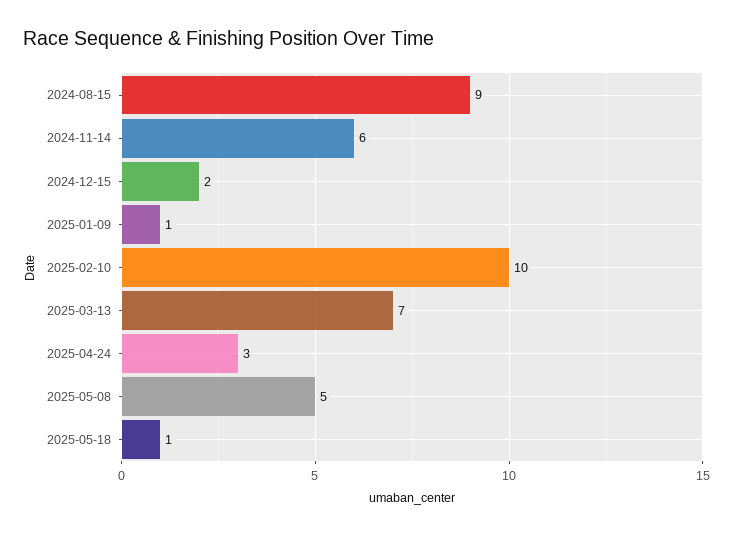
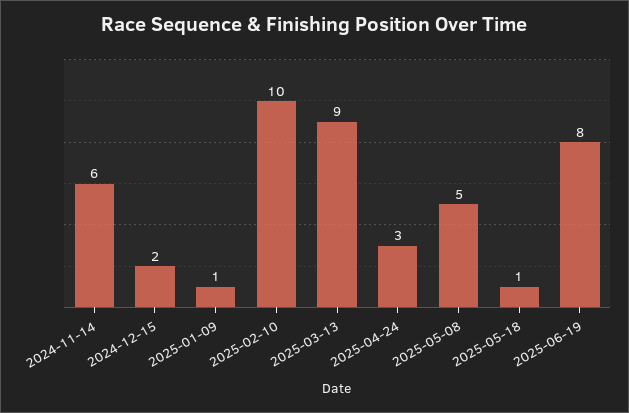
2024-08-15: 9 -> none
2025-03-13: 7 -> 9
2025-06-19: none -> 8

